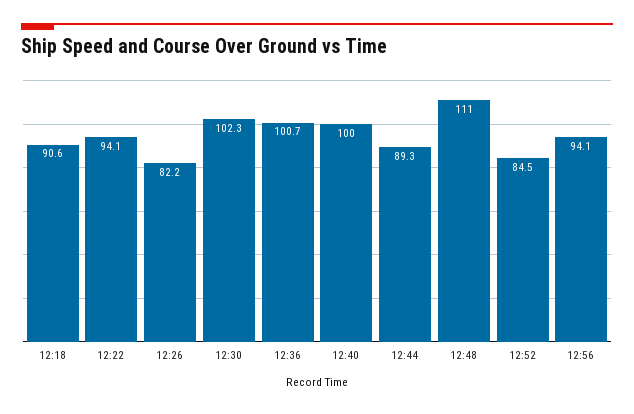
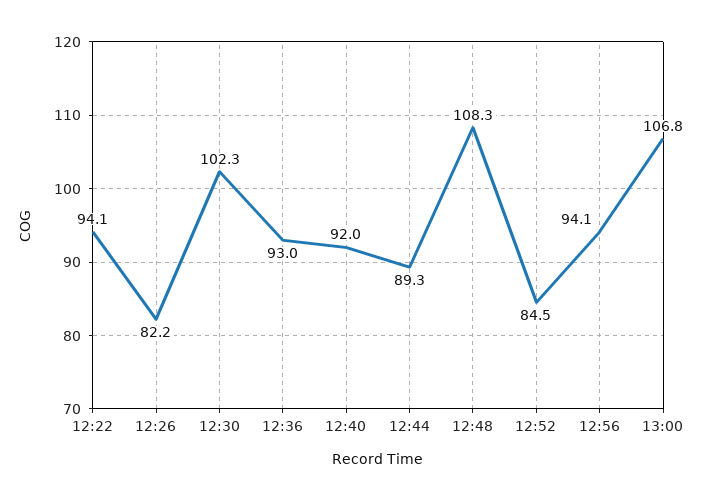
12:18: 90.6 -> none
12:36: 100.7 -> 93
12:40: 100 -> 92
12:48: 111 -> 108.3
13:00: none -> 106.8

